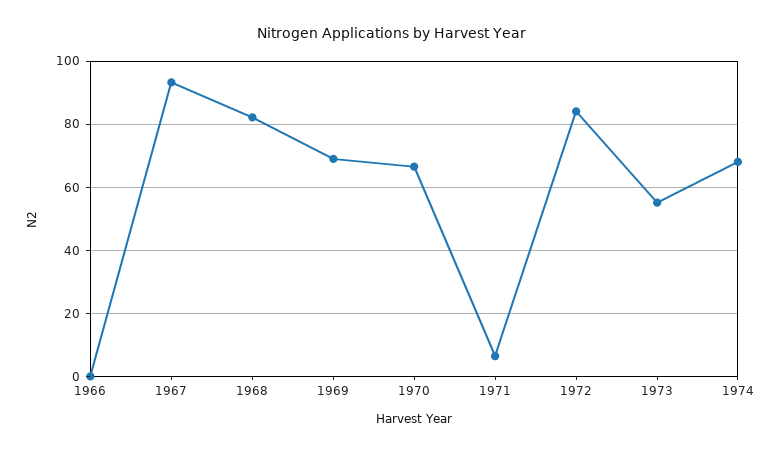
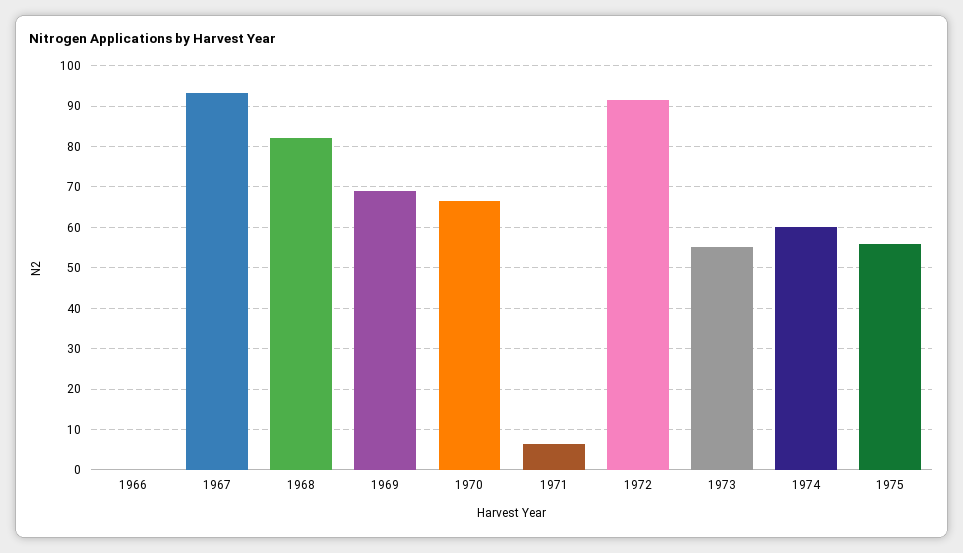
1972: 84 -> 92
1974: 68 -> 60
1975: none -> 56

